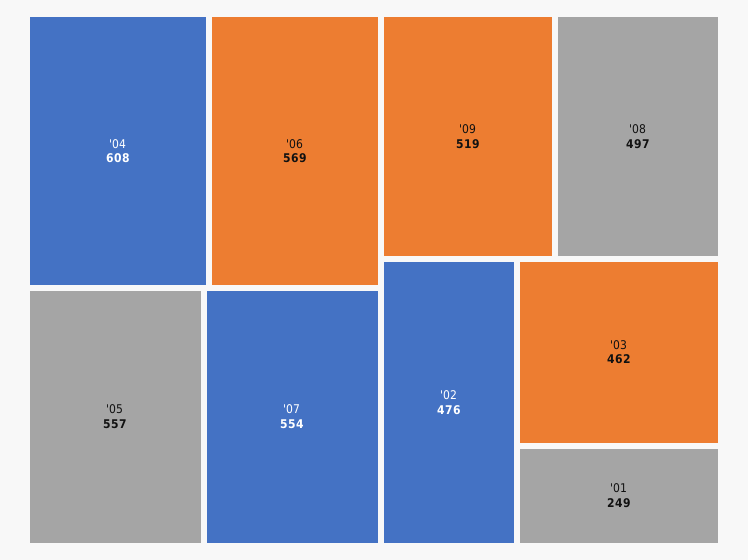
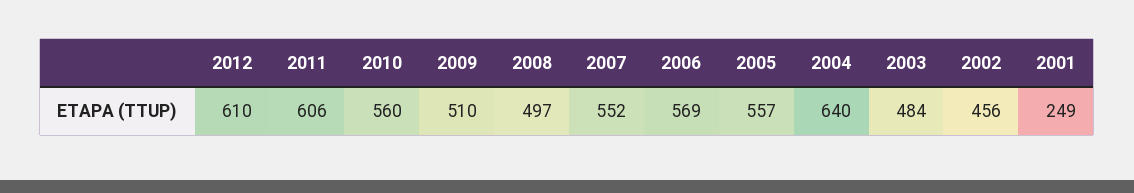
'04: 608 -> 640
'07: 554 -> 552
'09: 519 -> 510
'02: 476 -> 456
'03: 462 -> 484
2012: none -> 610
2011: none -> 606
2010: none -> 560

